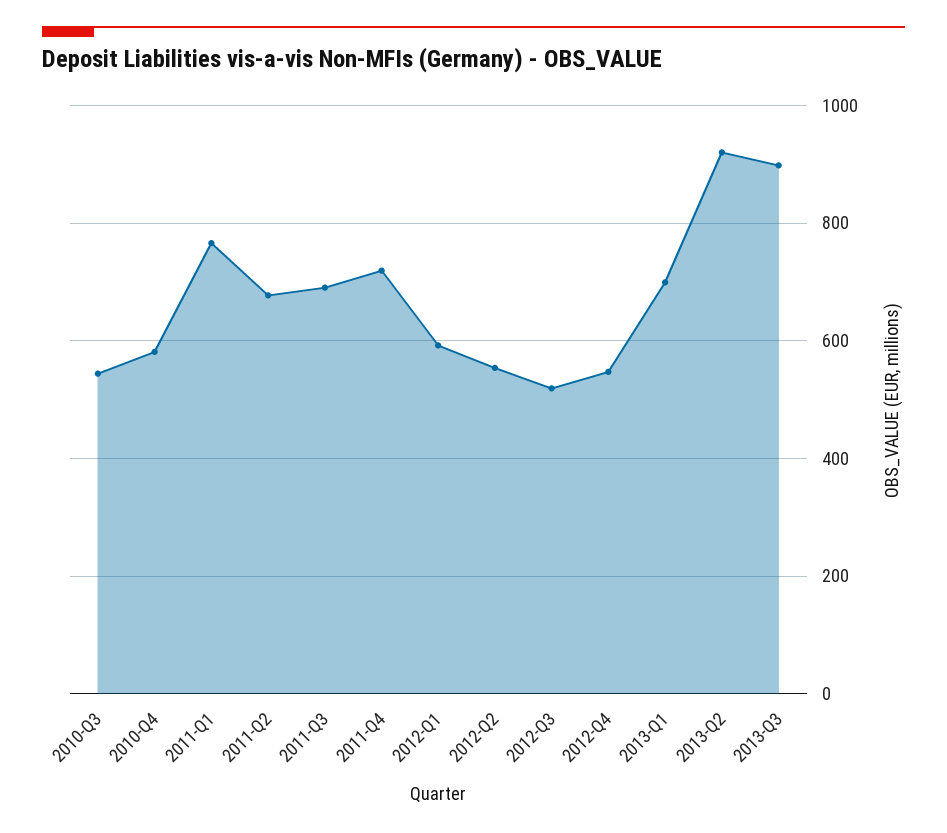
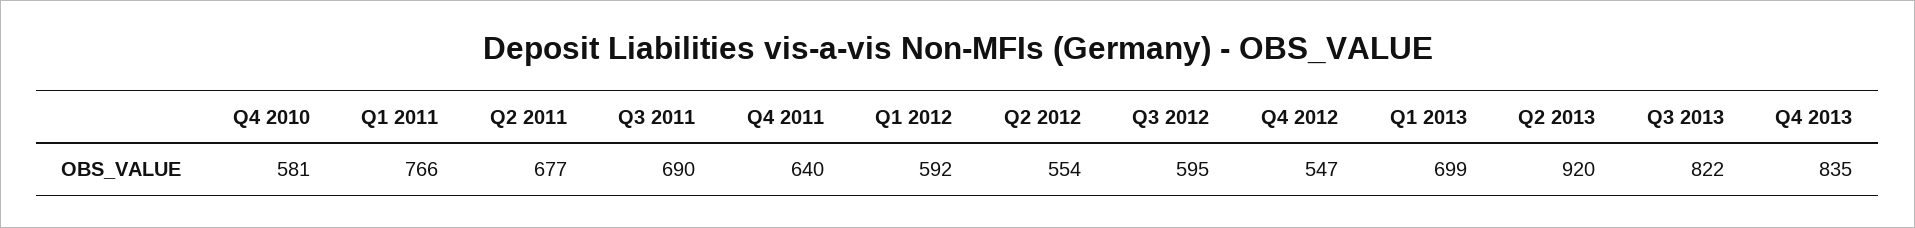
2010-Q3: 540 -> none
2011-Q4: 720 -> 640
2012-Q3: 520 -> 595
2013-Q3: 900 -> 822
Q4 2013: none -> 835

